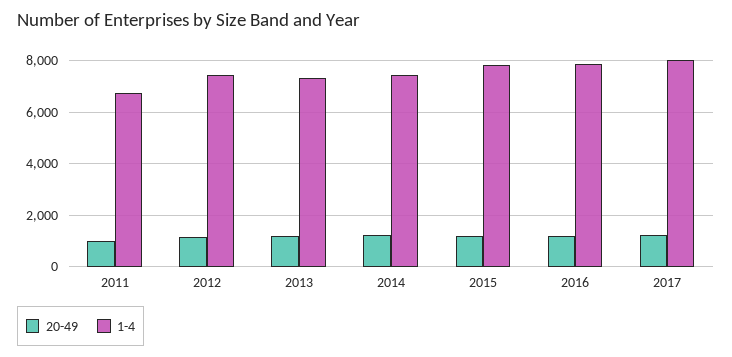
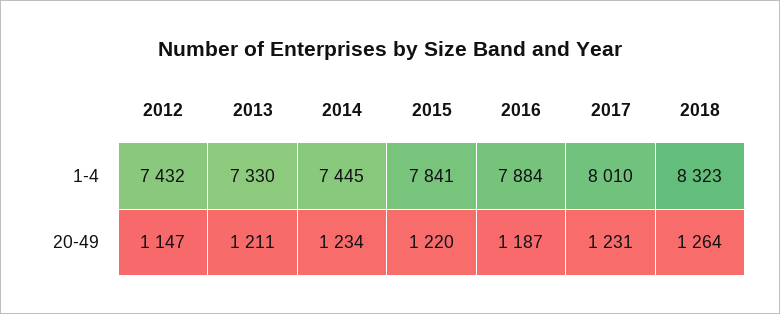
20-49, 2011: 1000 -> none
1-4, 2011: 6750 -> none
1-4, 2018: none -> 8323
20-49, 2018: none -> 1264

